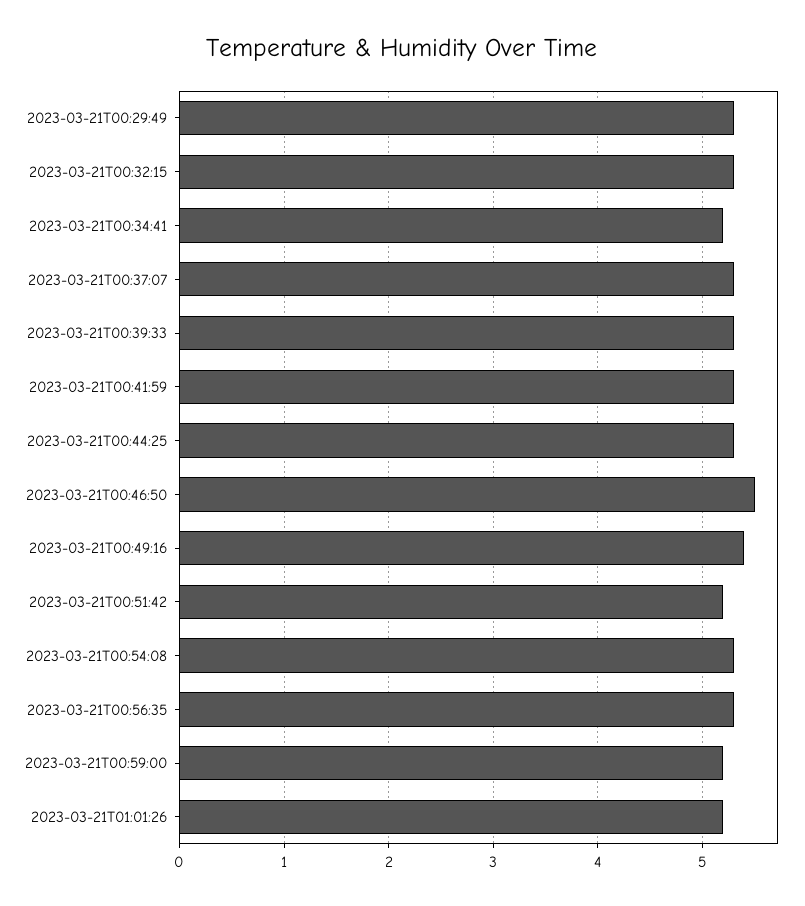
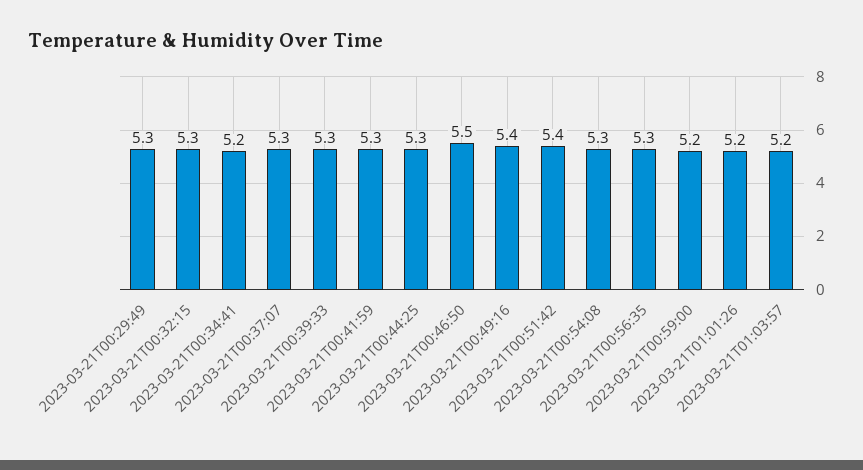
2023-03-21T00:51:42: 5.2 -> 5.4
2023-03-21T01:03:57: none -> 5.2

